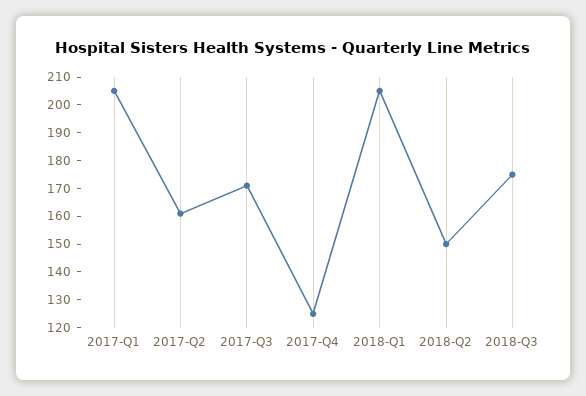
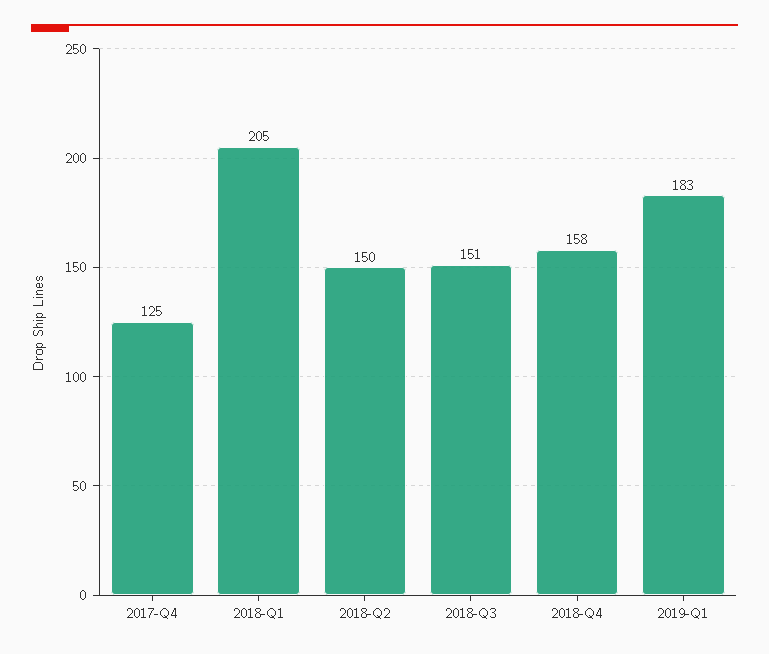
2017-Q1: 205 -> none
2017-Q2: 160 -> none
2017-Q3: 170 -> none
2018-Q3: 175 -> 151
2018-Q4: none -> 158
2019-Q1: none -> 183

